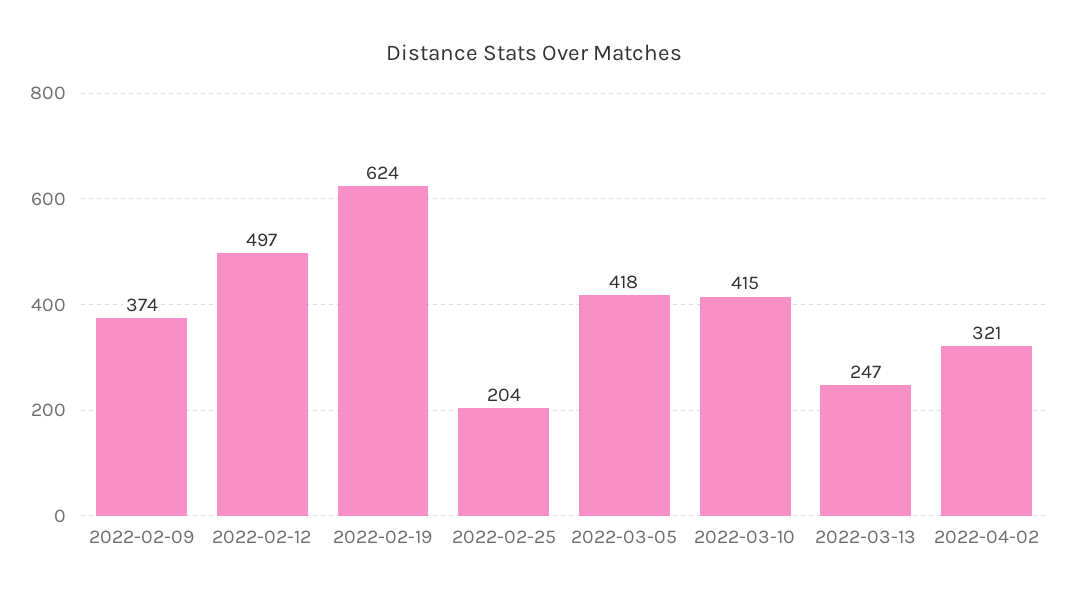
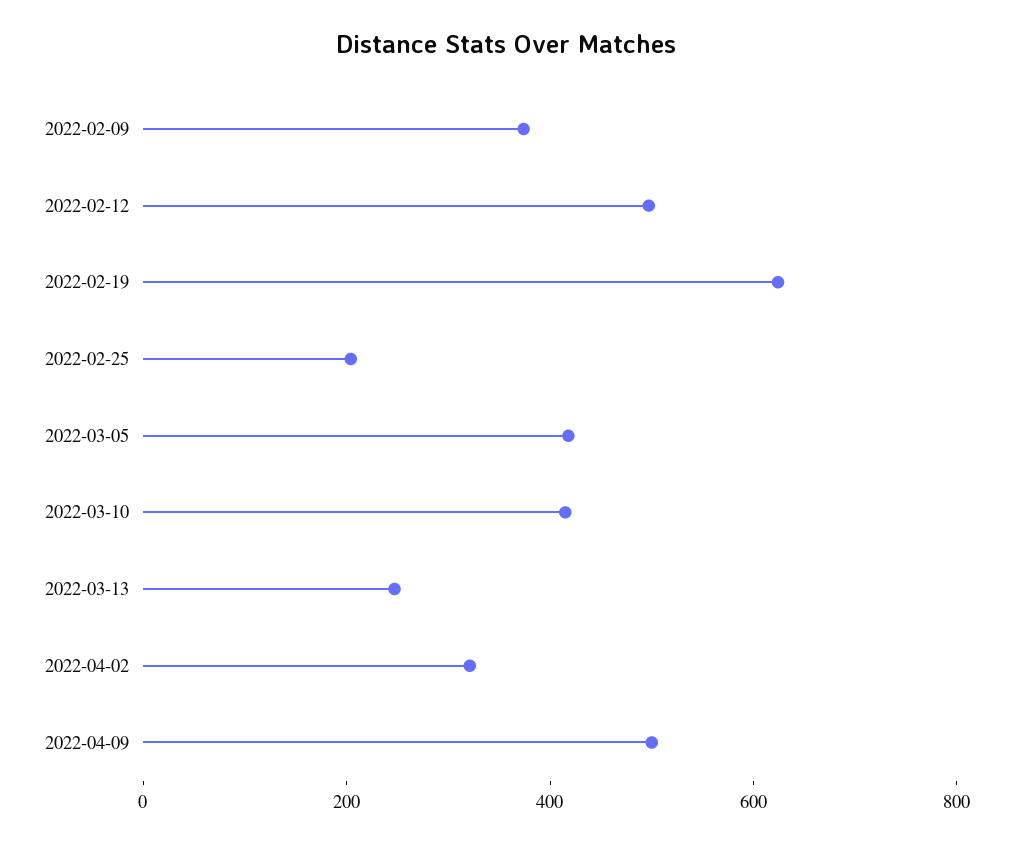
2022-04-09: none -> 500

